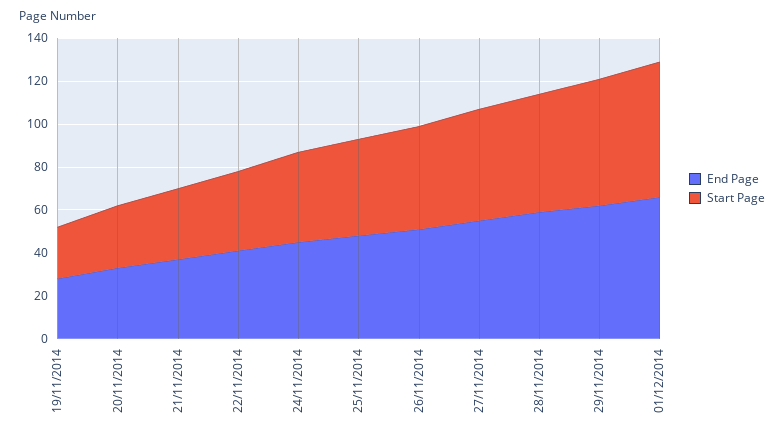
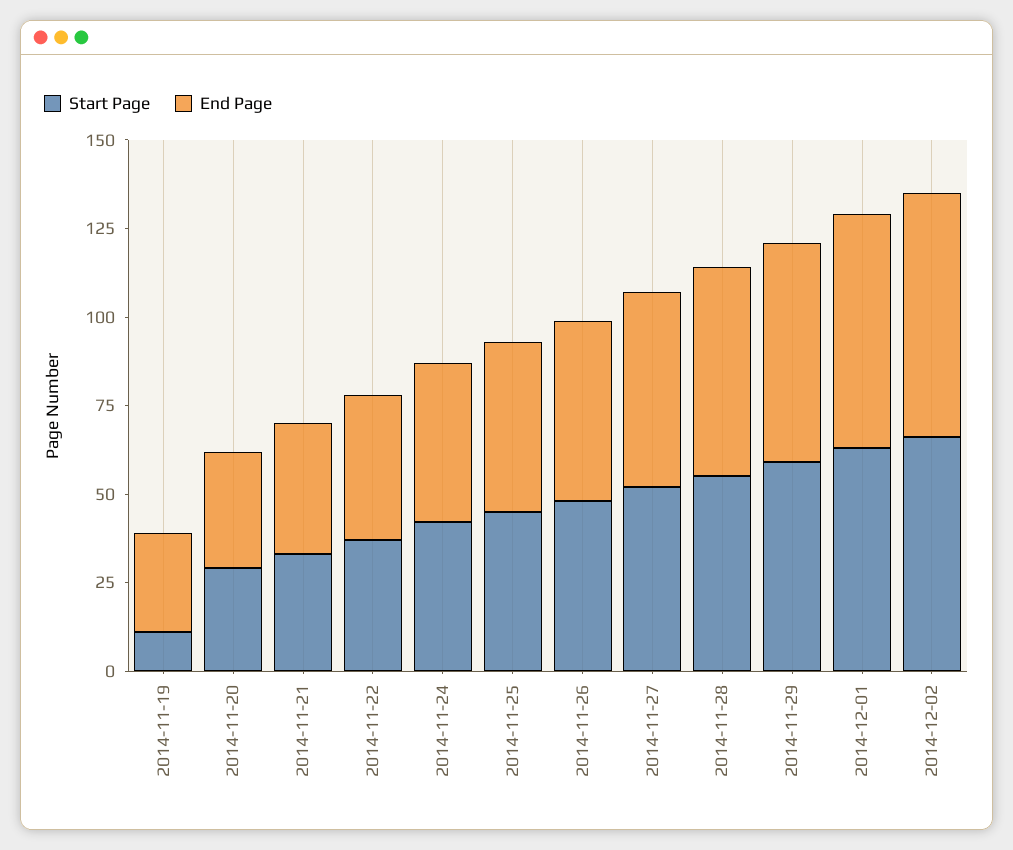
Start Page, 19/11/2014: 25 -> 10
Start Page, 2014-12-02: none -> 65
End Page, 2014-12-02: none -> 70

